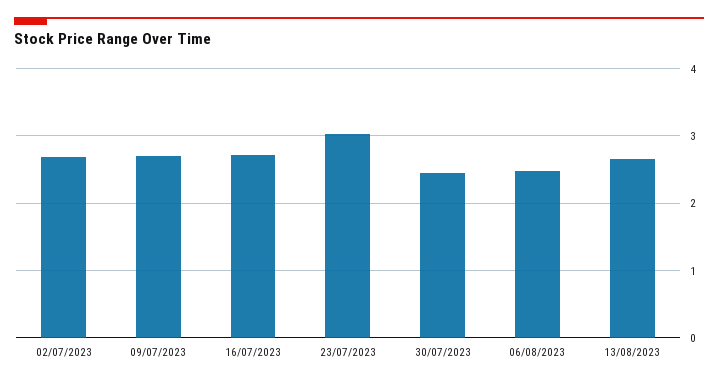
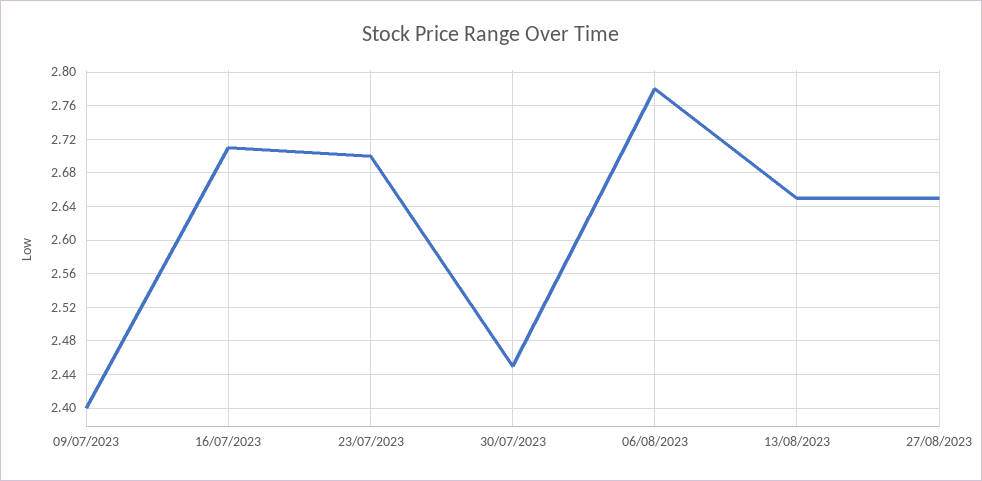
02/07/2023: 2.7 -> none
09/07/2023: 2.7 -> 2.4
23/07/2023: 3 -> 2.7
06/08/2023: 2.5 -> 2.78
27/08/2023: none -> 2.65

